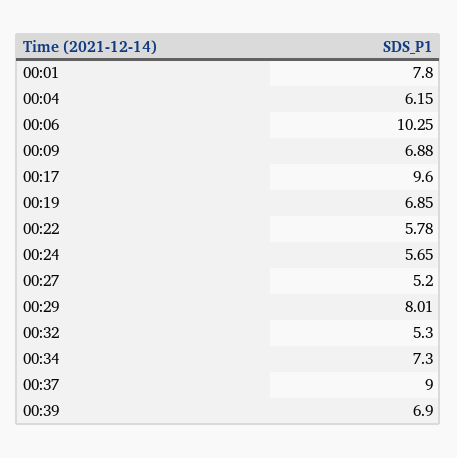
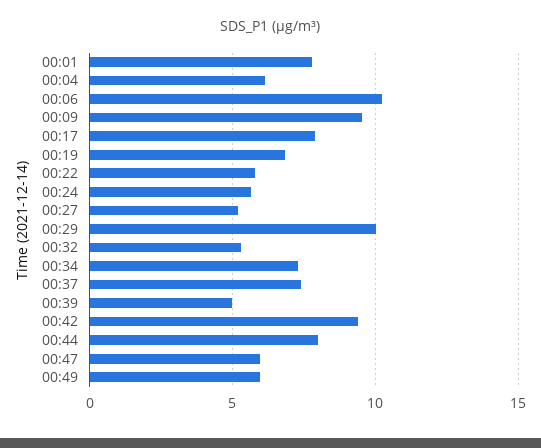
00:09: 6.88 -> 9.5
00:17: 9.6 -> 8
00:29: 8.01 -> 10
00:37: 9 -> 7.5
00:39: 6.9 -> 5
00:42: none -> 9.5
00:44: none -> 8
00:47: none -> 6
00:49: none -> 6

